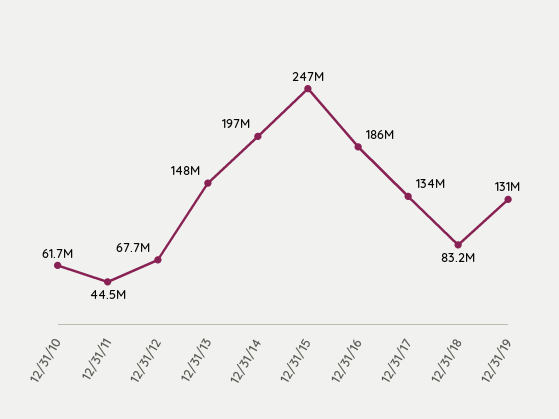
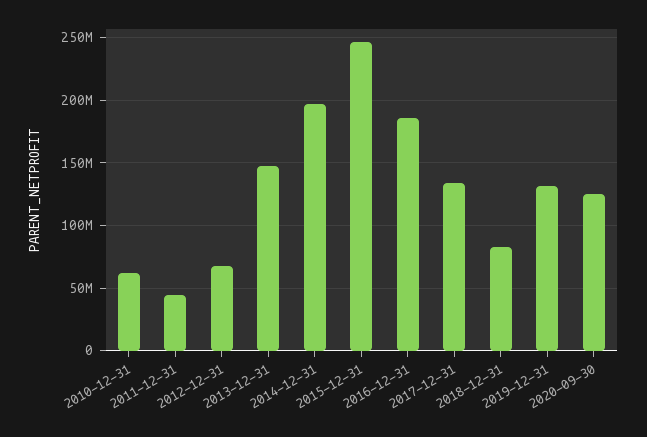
2020-09-30: none -> 125000000

